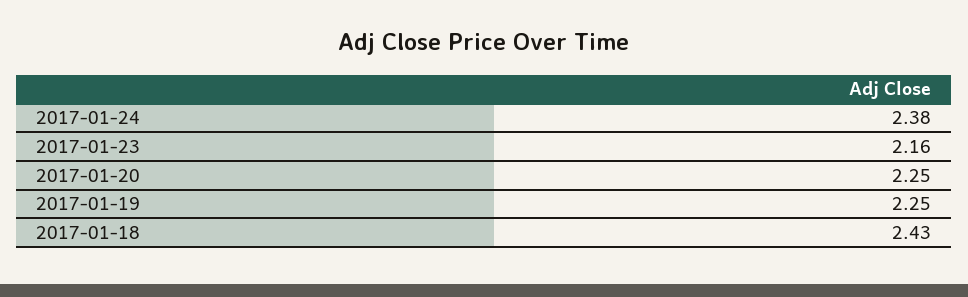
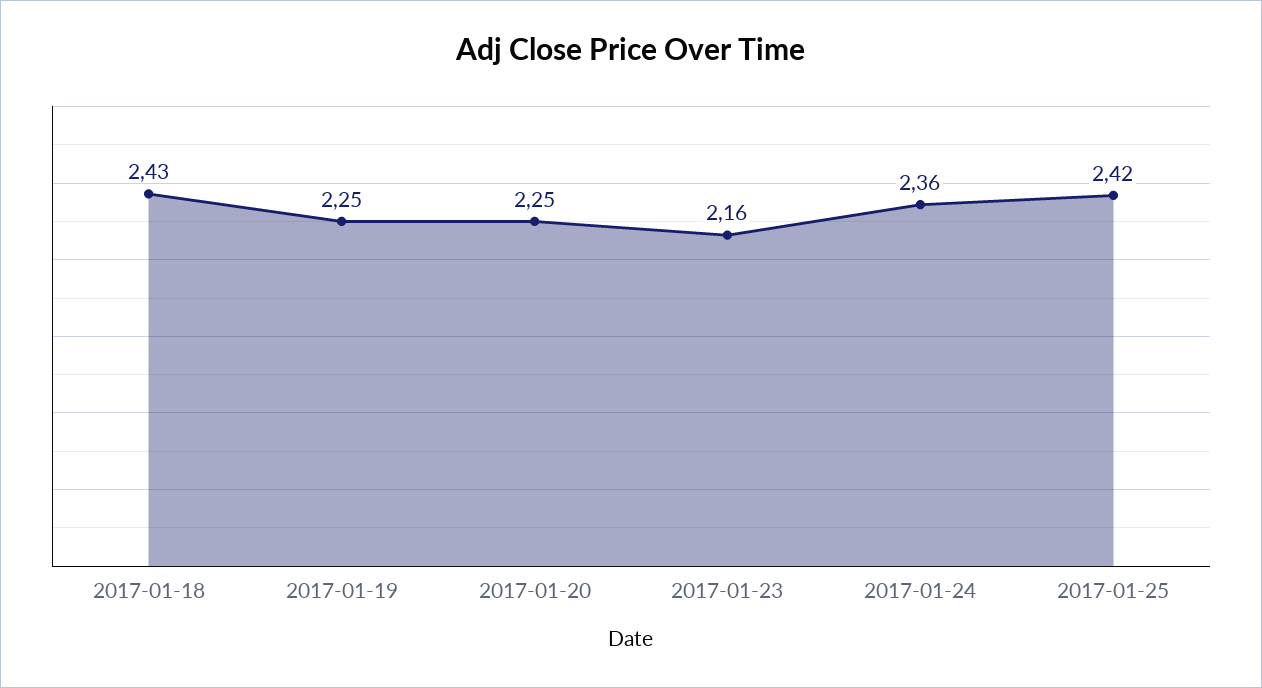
2017-01-24: 2.38 -> 2.36
2017-01-25: none -> 2.42

